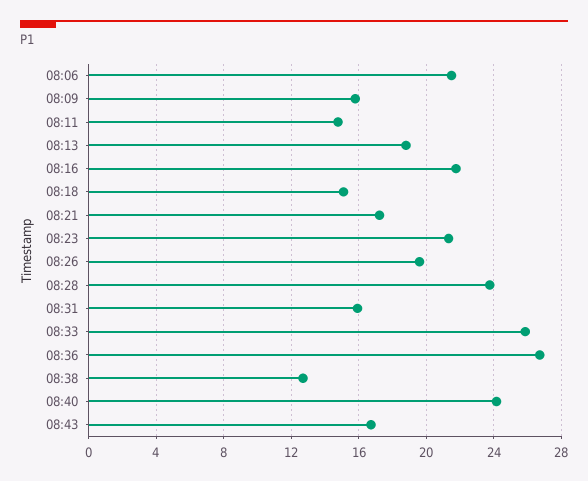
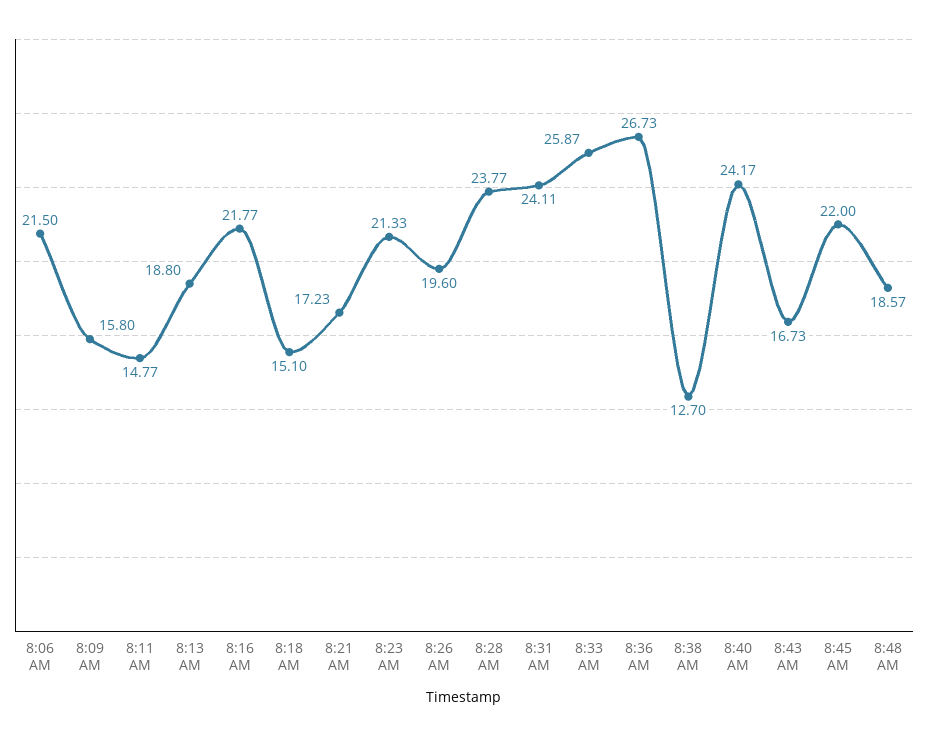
08:31: 16 -> 24.11
8:45 AM: none -> 22
8:48 AM: none -> 18.57

